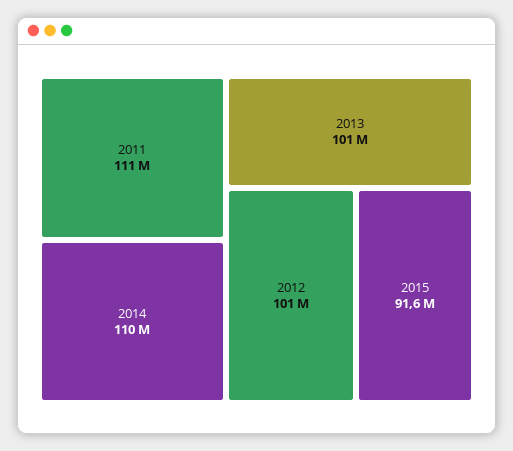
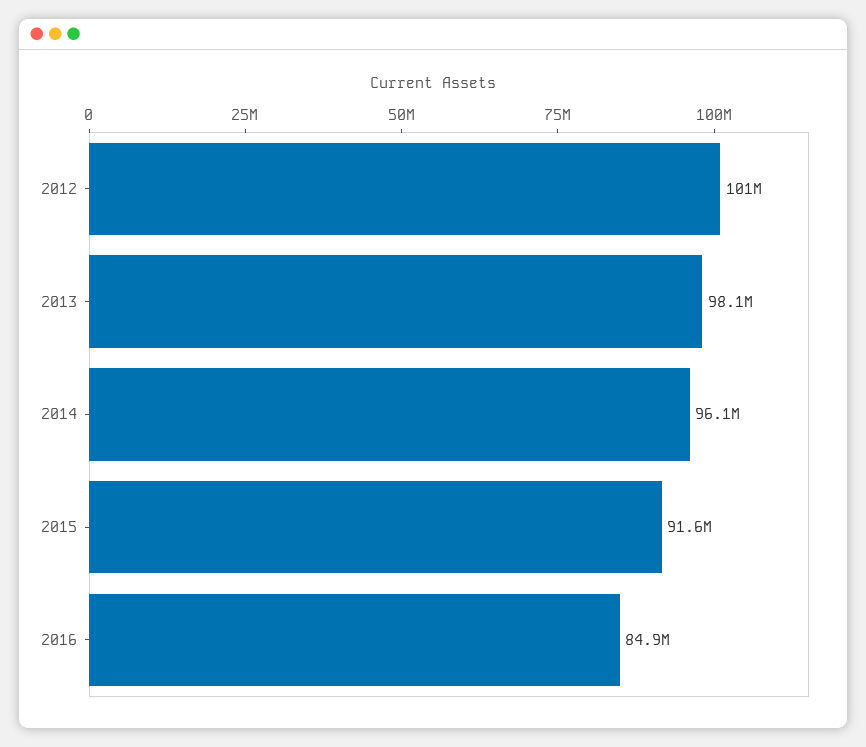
2011: 111000000 -> none
2014: 110000000 -> 96100000
2013: 101000000 -> 98100000
2016: none -> 84900000

